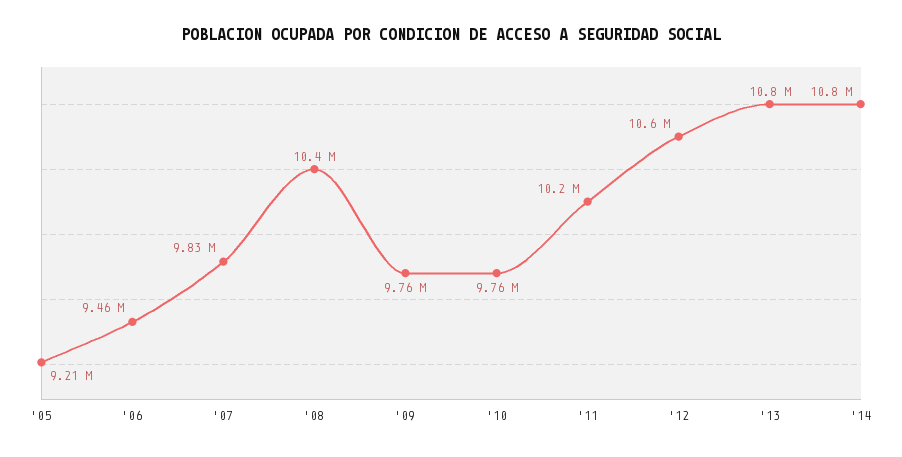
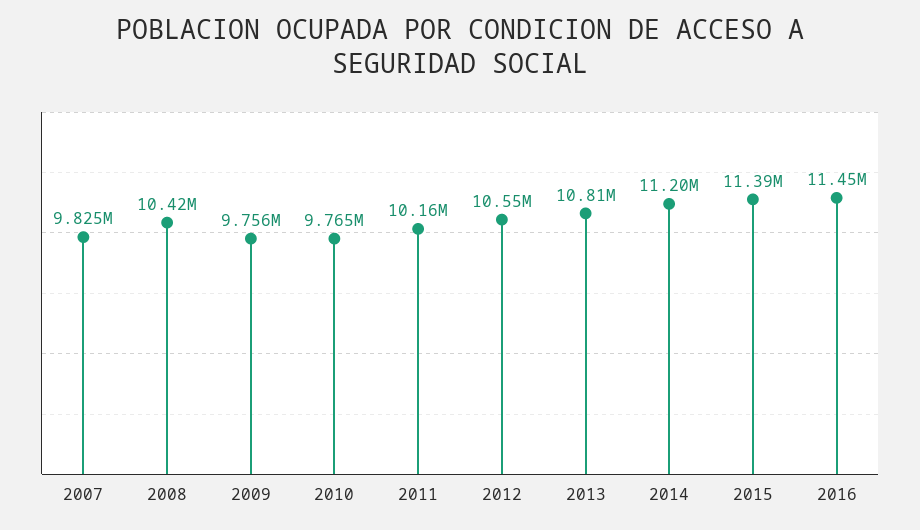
'05: 9210000 -> none
'06: 9460000 -> none
'14: 10800000 -> 11200000
2015: none -> 11390000
2016: none -> 11450000

